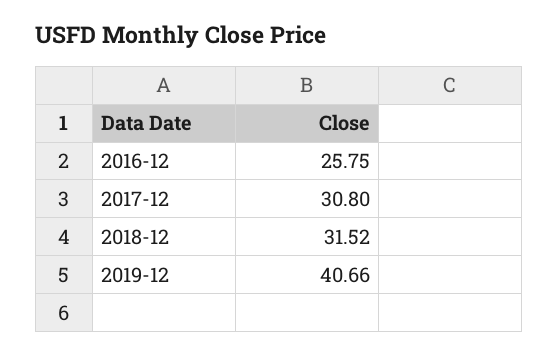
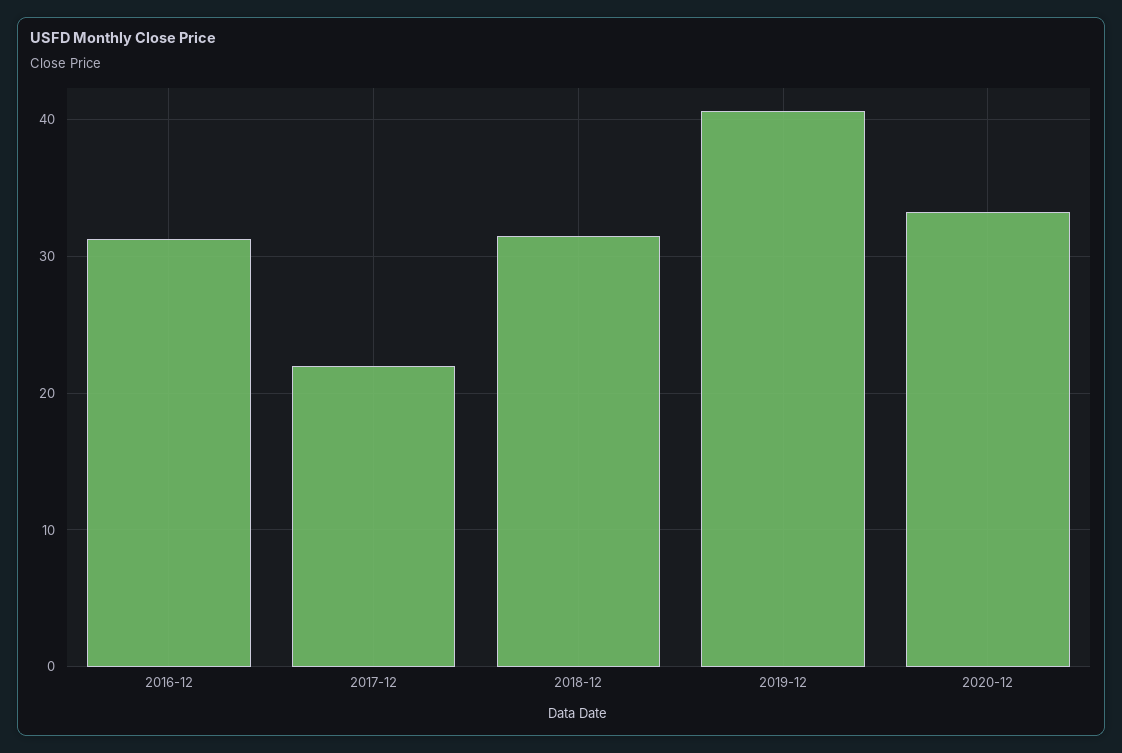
2016-12: 25.75 -> 31
2017-12: 30.8 -> 22
2020-12: none -> 33

